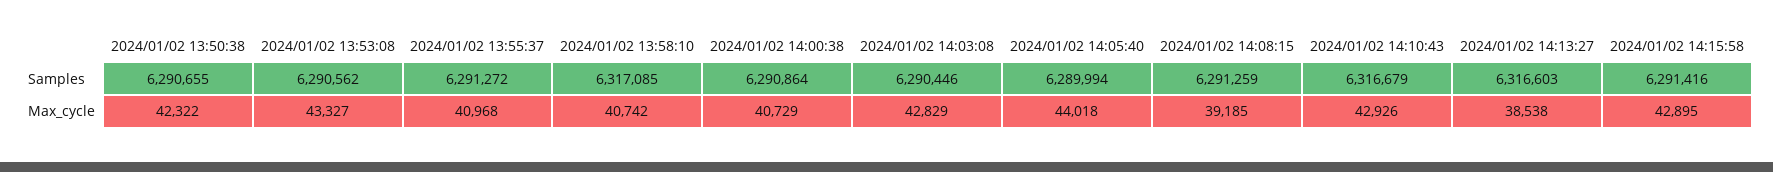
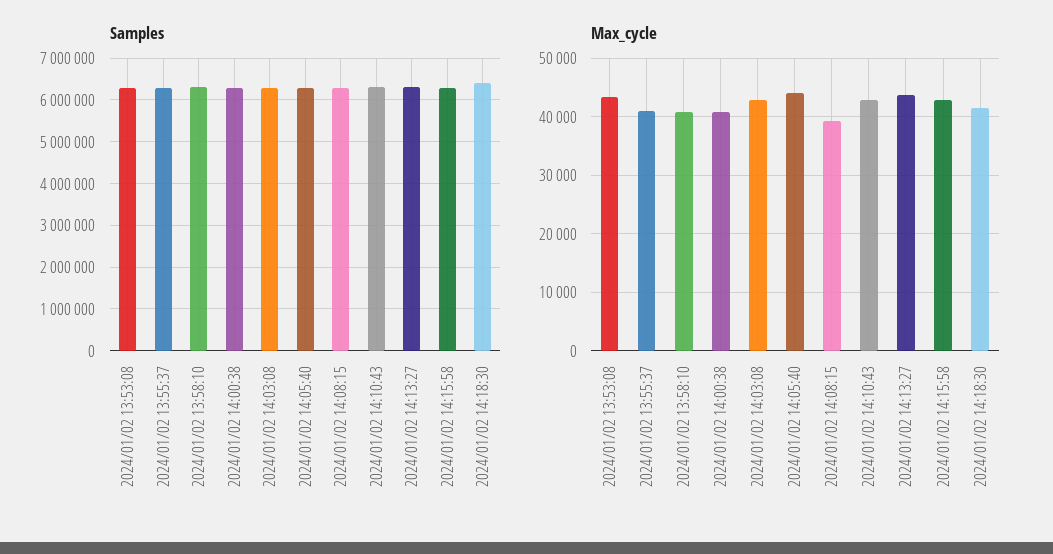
Samples, 2024/01/02 13:50:38: 6290655 -> none
Max_cycle, 2024/01/02 13:50:38: 42322 -> none
Max_cycle, 2024/01/02 14:13:27: 38538 -> 44000
Samples, 2024/01/02 14:18:30: none -> 6400000
Max_cycle, 2024/01/02 14:18:30: none -> 42000

